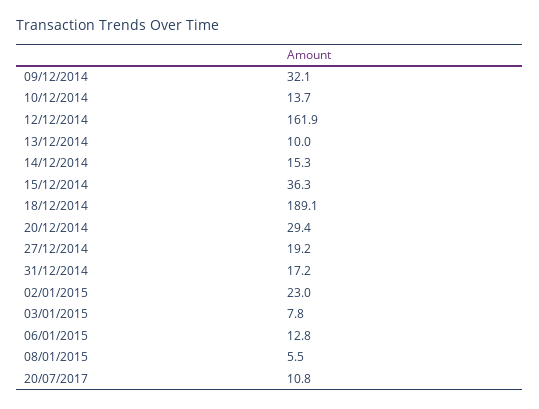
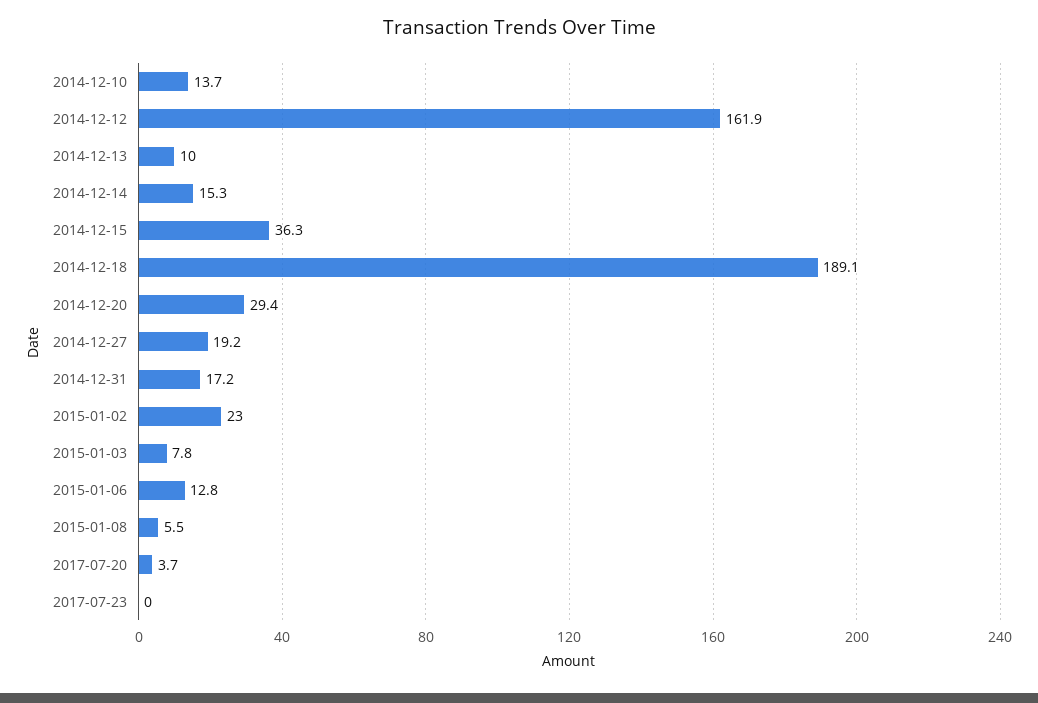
09/12/2014: 32.1 -> none
20/07/2017: 10.8 -> 3.7
2017-07-23: none -> 0

